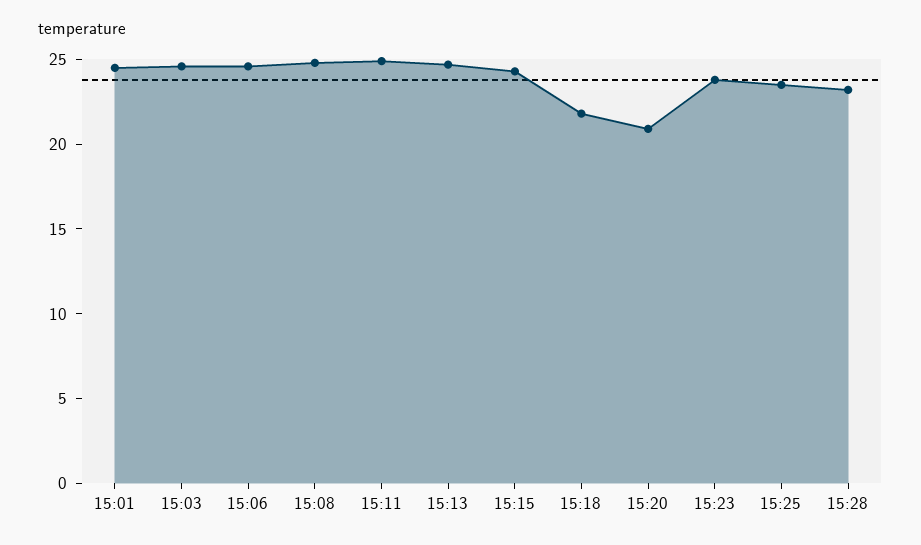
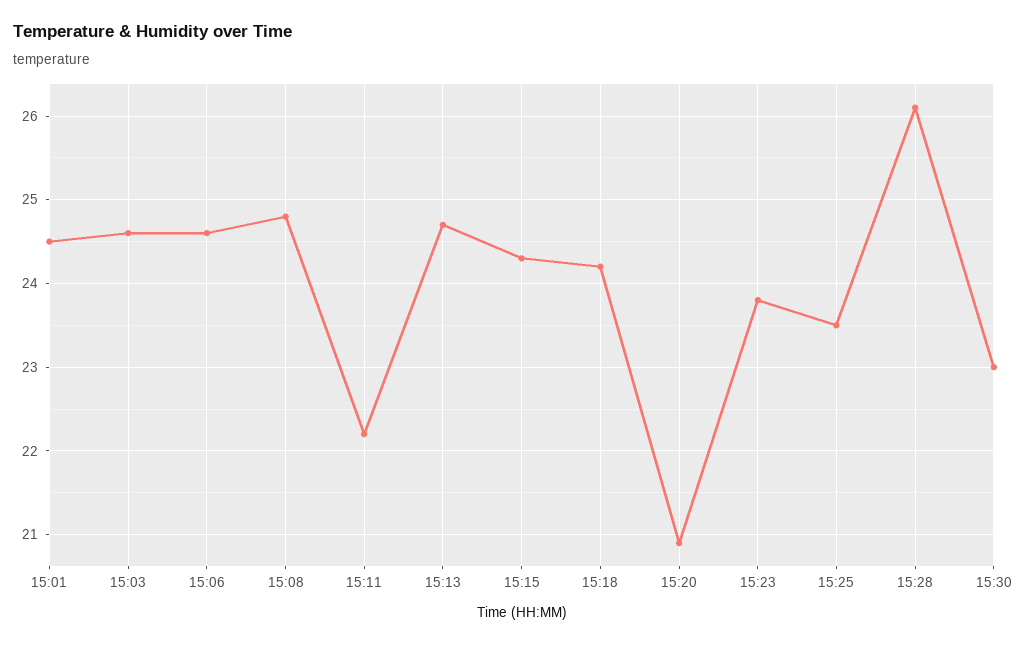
15:11: 25 -> 22.2
15:18: 22 -> 24.2
15:28: 23 -> 26.1
15:30: none -> 23

